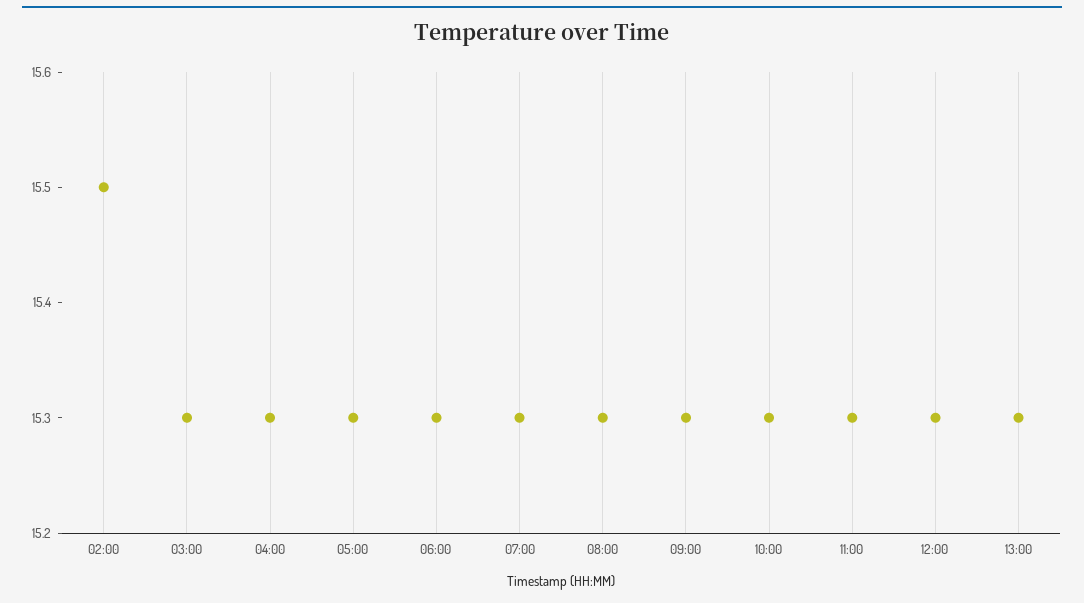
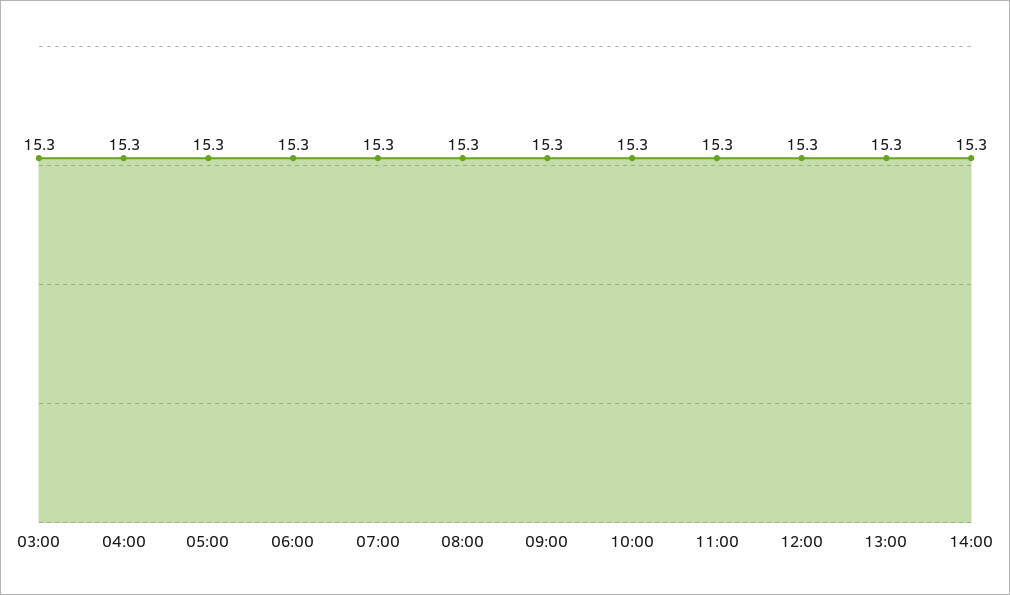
02:00: 15.5 -> none
14:00: none -> 15.3

